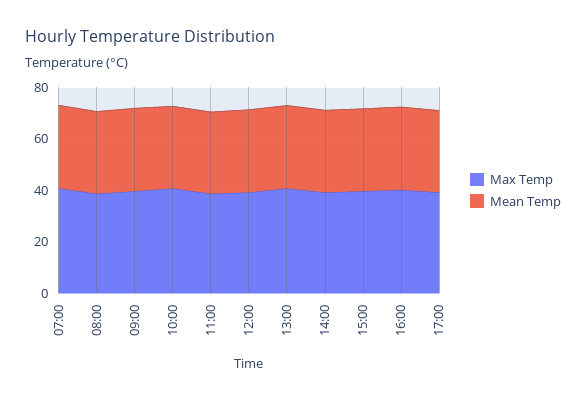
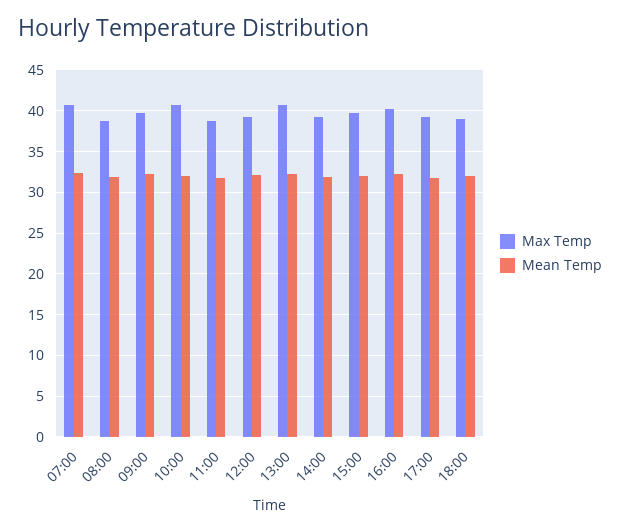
Max Temp, 18:00: none -> 39
Mean Temp, 18:00: none -> 32

